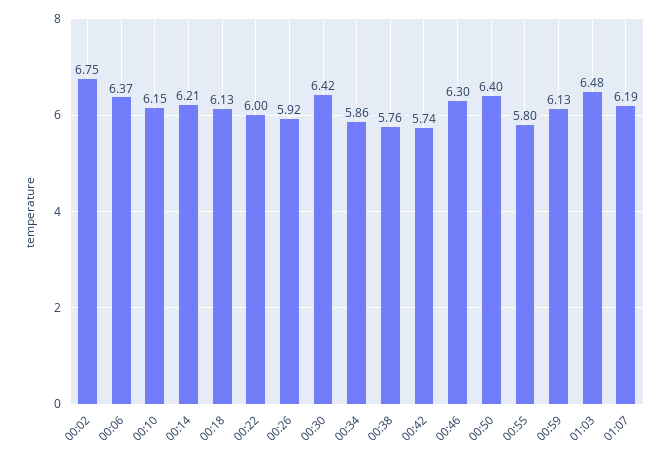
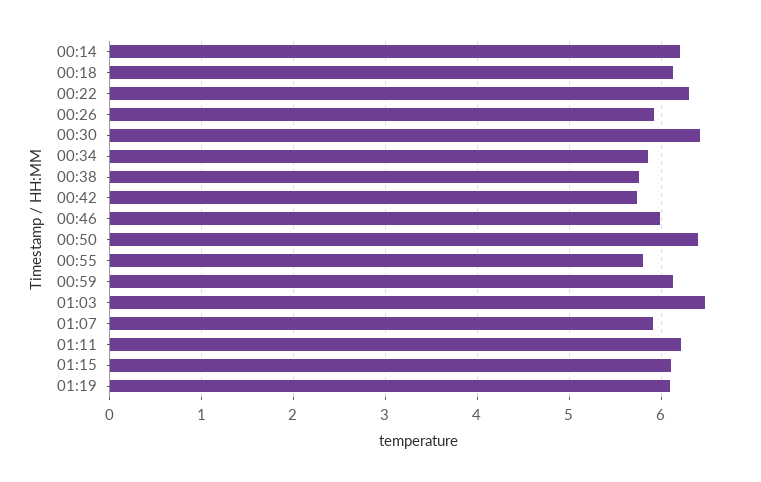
00:02: 6.75 -> none
00:06: 6.37 -> none
00:10: 6.15 -> none
00:22: 6 -> 6.3
00:46: 6.3 -> 6
01:07: 6.19 -> 5.9
01:11: none -> 6.2
01:15: none -> 6.1
01:19: none -> 6.1

